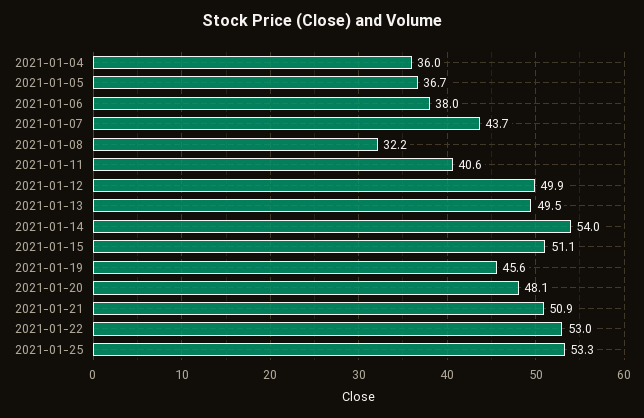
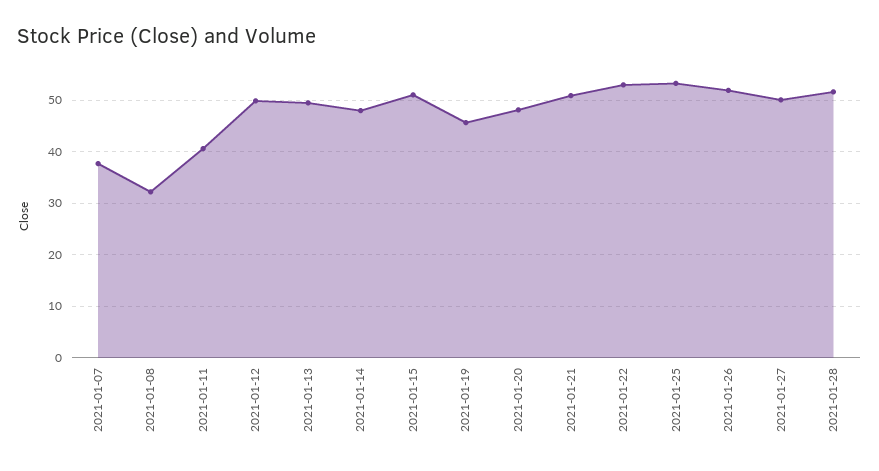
2021-01-04: 36 -> none
2021-01-05: 36.7 -> none
2021-01-06: 38 -> none
2021-01-07: 43.7 -> 38
2021-01-14: 54 -> 48
2021-01-26: none -> 52
2021-01-27: none -> 50
2021-01-28: none -> 52

